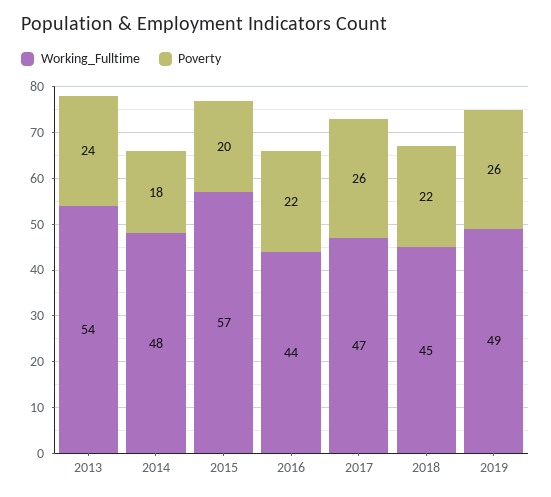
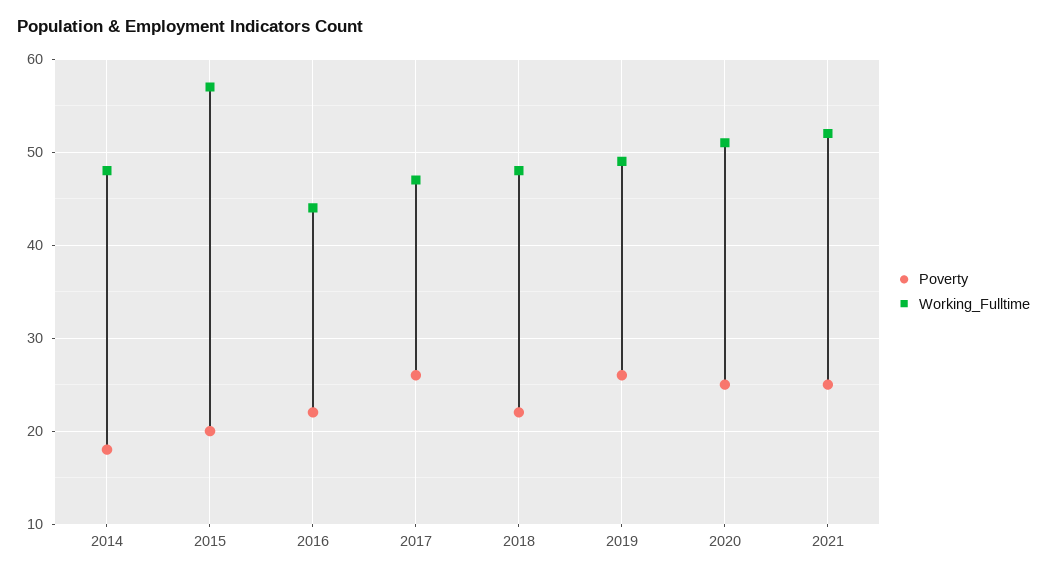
Working_Fulltime, 2013: 54 -> none
Poverty, 2013: 24 -> none
Working_Fulltime, 2018: 45 -> 48
Poverty, 2020: none -> 25
Working_Fulltime, 2020: none -> 51
Poverty, 2021: none -> 25
Working_Fulltime, 2021: none -> 52

